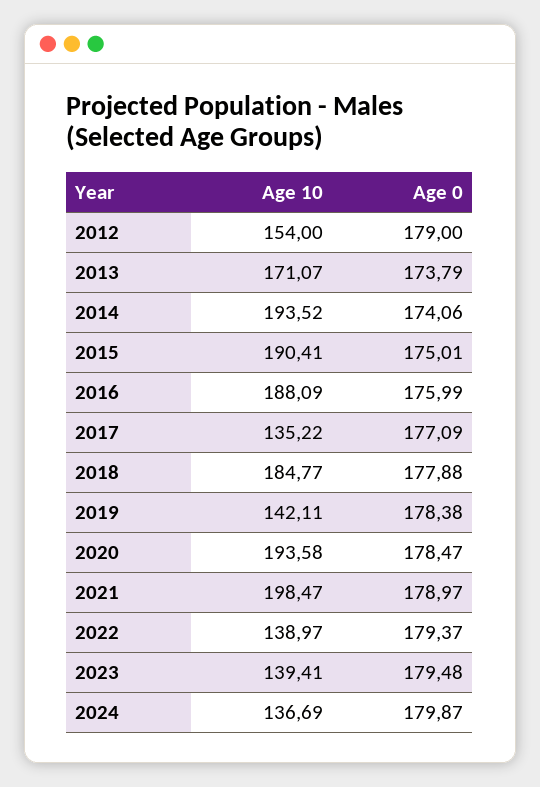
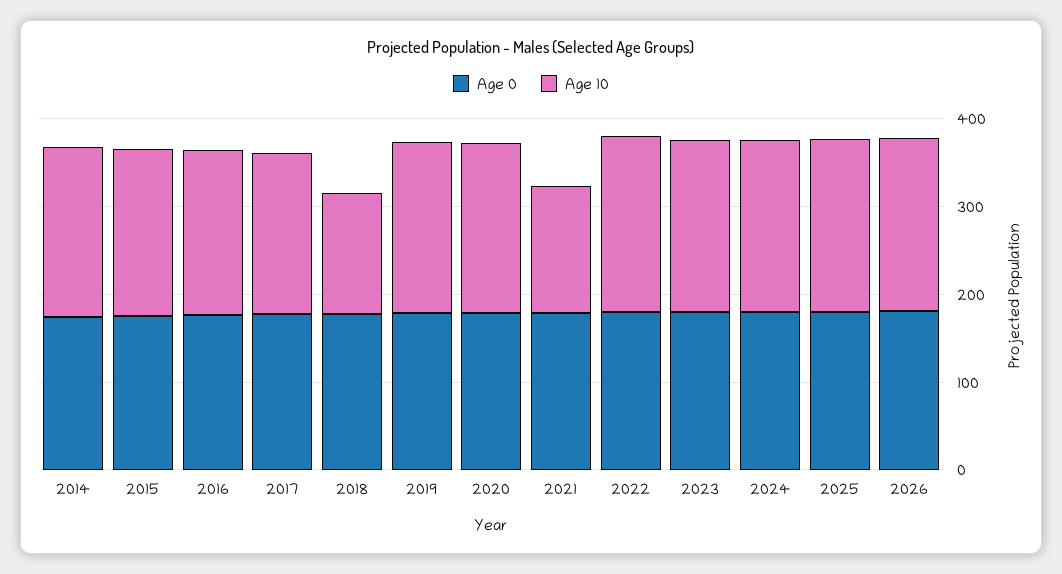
Age 10, 2012: 154 -> none
Age 0, 2012: 179 -> none
Age 10, 2013: 171.07 -> none
Age 0, 2013: 173.79 -> none
Age 10, 2017: 135.22 -> 180
Age 10, 2018: 184.77 -> 140
Age 10, 2019: 142.11 -> 200
Age 10, 2021: 198.47 -> 140
Age 10, 2022: 138.97 -> 200
Age 10, 2023: 139.41 -> 200
Age 10, 2024: 136.69 -> 200
Age 0, 2025: none -> 180
Age 10, 2025: none -> 200
Age 0, 2026: none -> 180
Age 10, 2026: none -> 200

